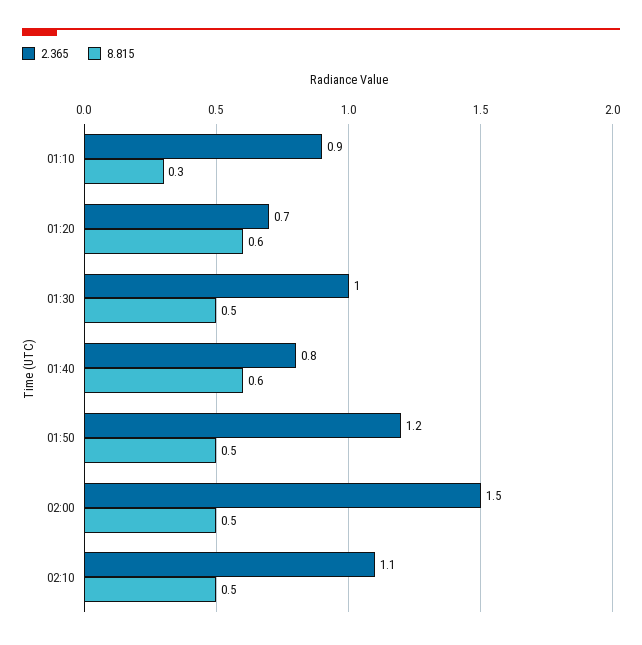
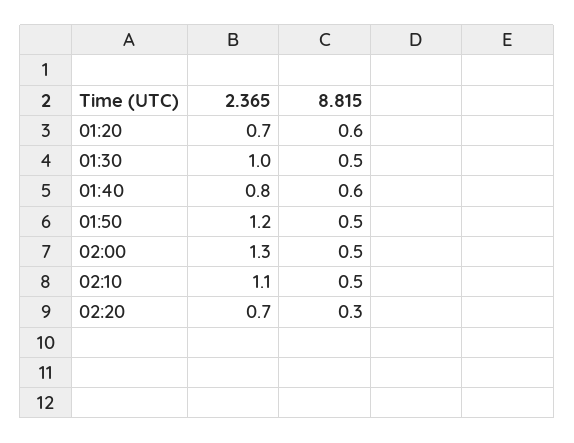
2.365, 01:10: 0.9 -> none
8.815, 01:10: 0.3 -> none
2.365, 02:00: 1.5 -> 1.3
2.365, 02:20: none -> 0.7
8.815, 02:20: none -> 0.3

